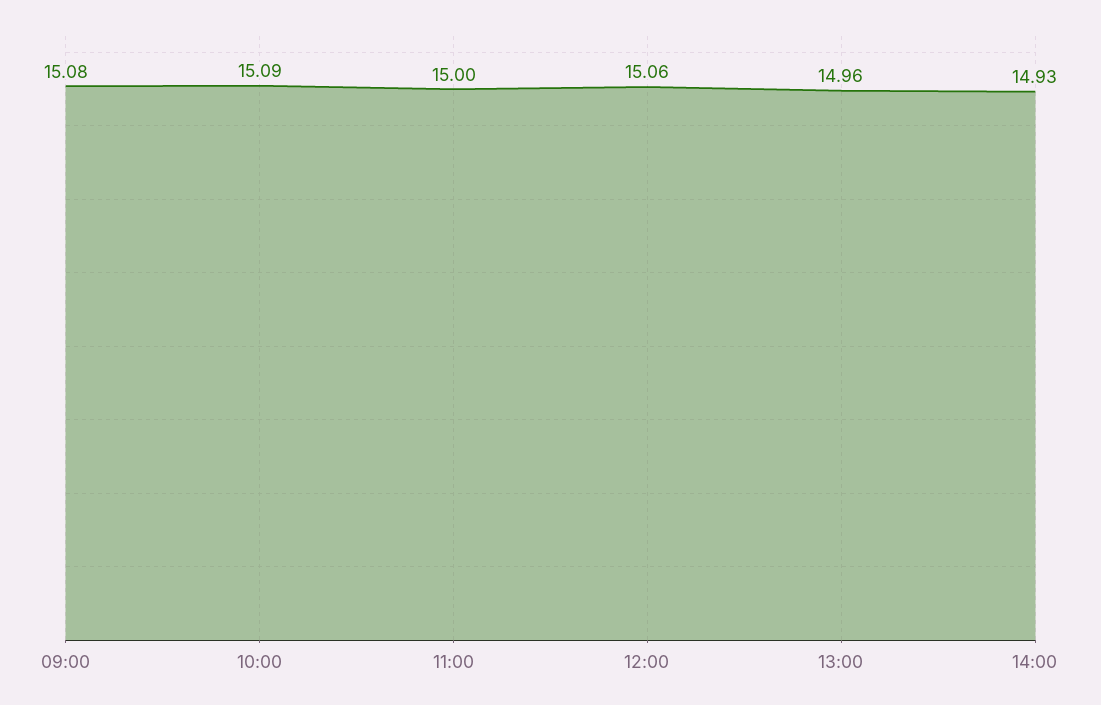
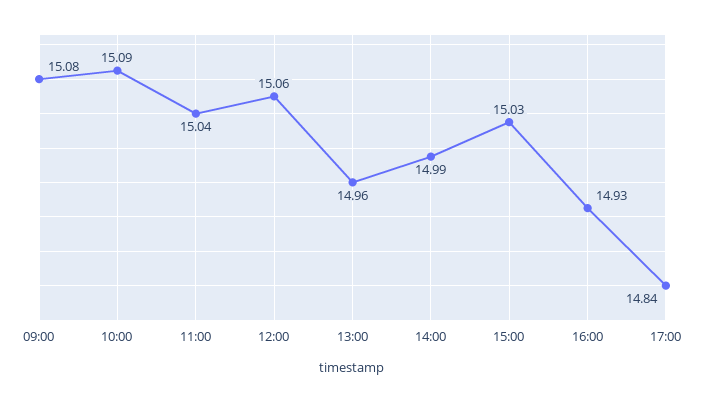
11:00: 15 -> 15.04
14:00: 14.93 -> 14.99
15:00: none -> 15.03
16:00: none -> 14.93
17:00: none -> 14.84

